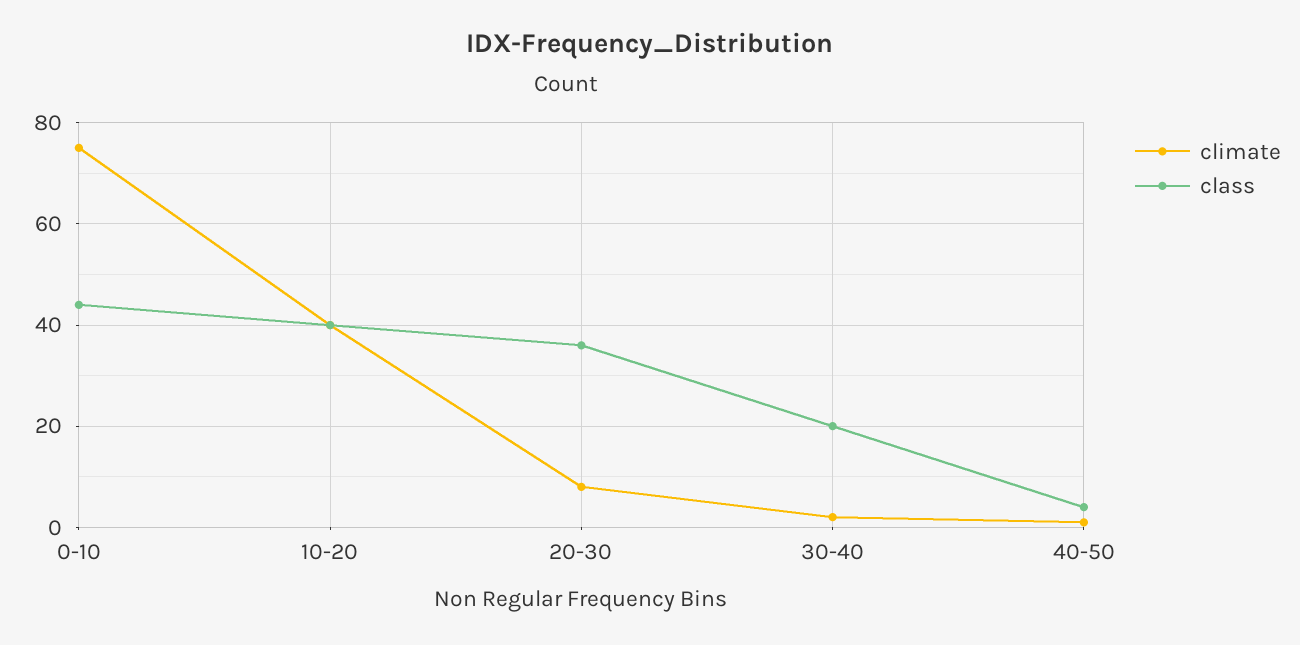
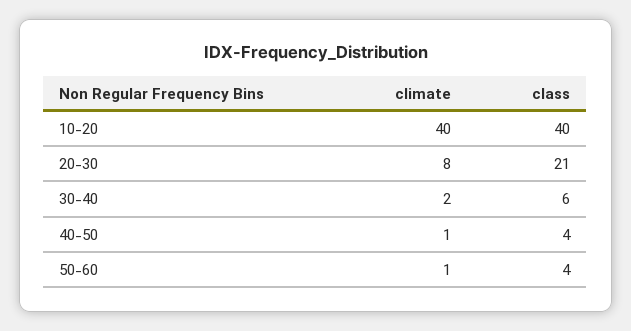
climate, 0-10: 75 -> none
class, 0-10: 45 -> none
class, 20-30: 35 -> 21
class, 30-40: 20 -> 6
climate, 50-60: none -> 1
class, 50-60: none -> 4

